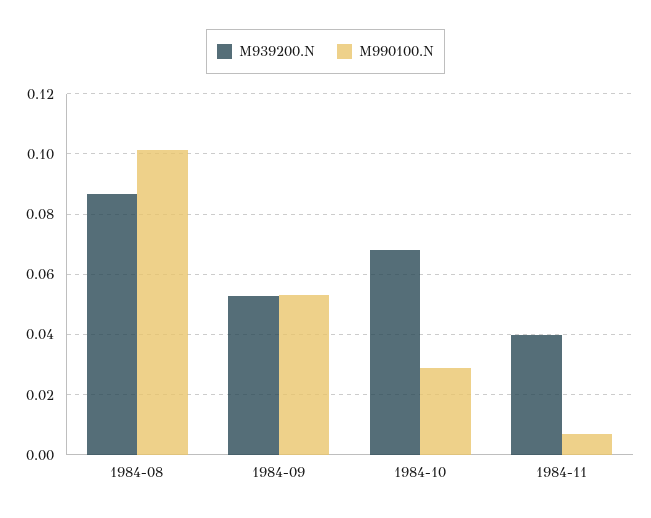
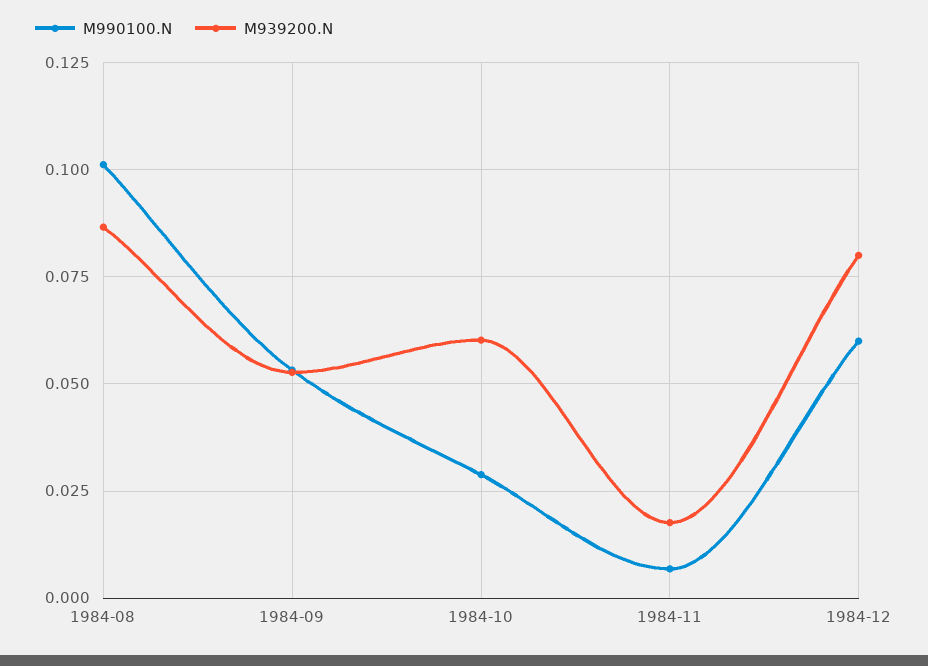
M939200.N, 1984-10: 0.068 -> 0.06
M939200.N, 1984-11: 0.04 -> 0.0175
M990100.N, 1984-12: none -> 0.06
M939200.N, 1984-12: none -> 0.08

